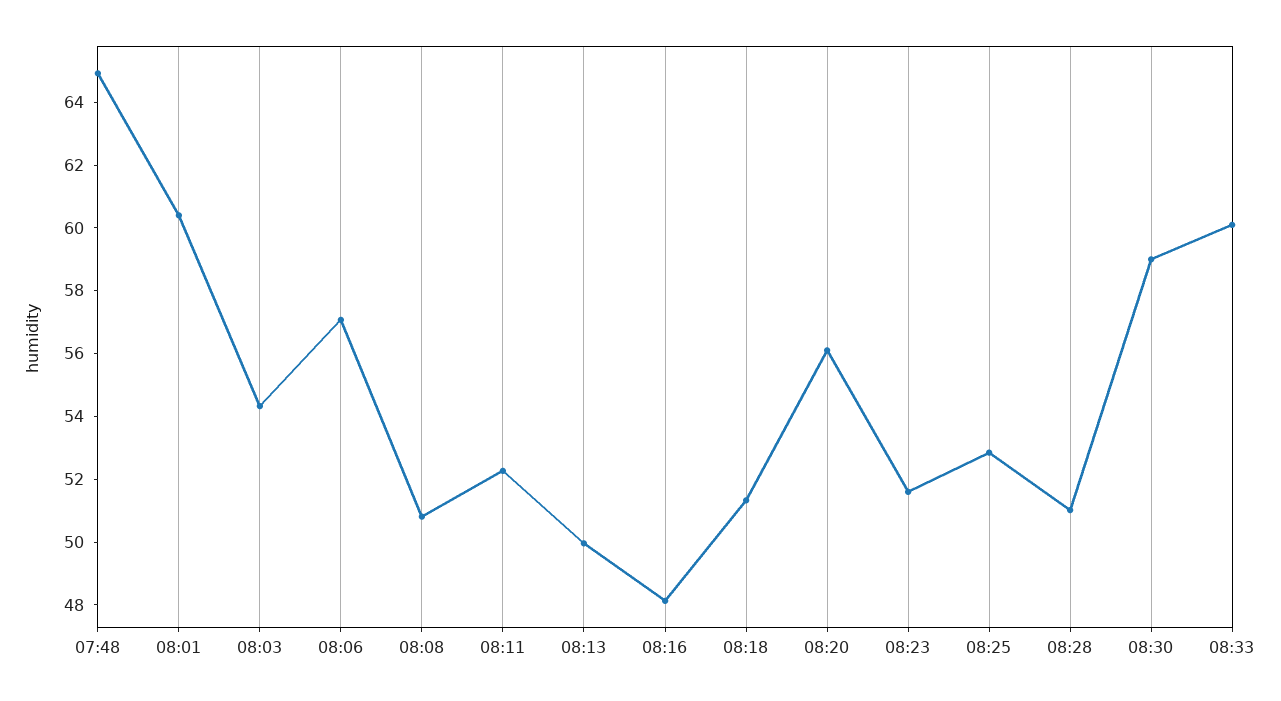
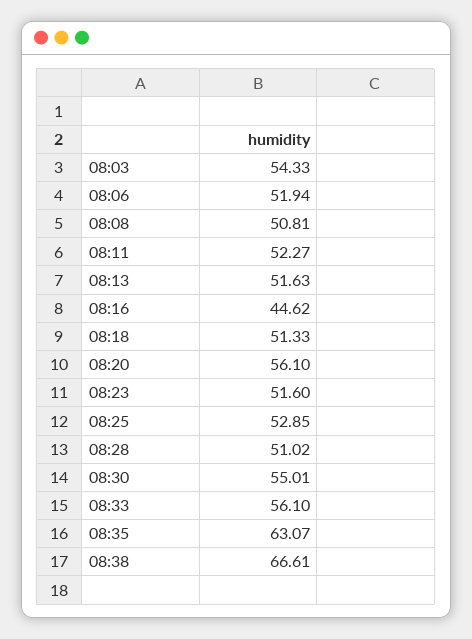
07:48: 65 -> none
08:01: 60.5 -> none
08:06: 57 -> 51.94
08:13: 50 -> 51.63
08:16: 48 -> 44.62
08:30: 59 -> 55.01
08:33: 60 -> 56.1
08:35: none -> 63.07
08:38: none -> 66.61

